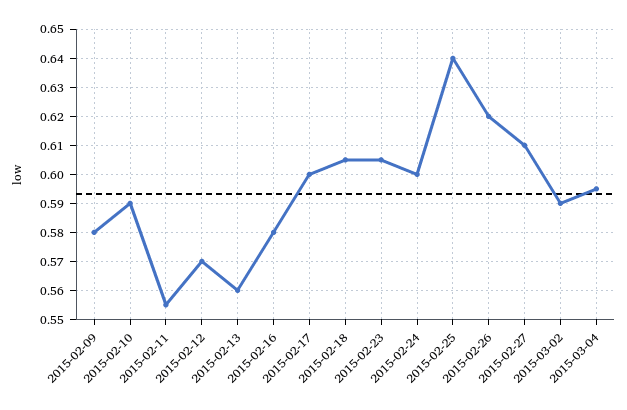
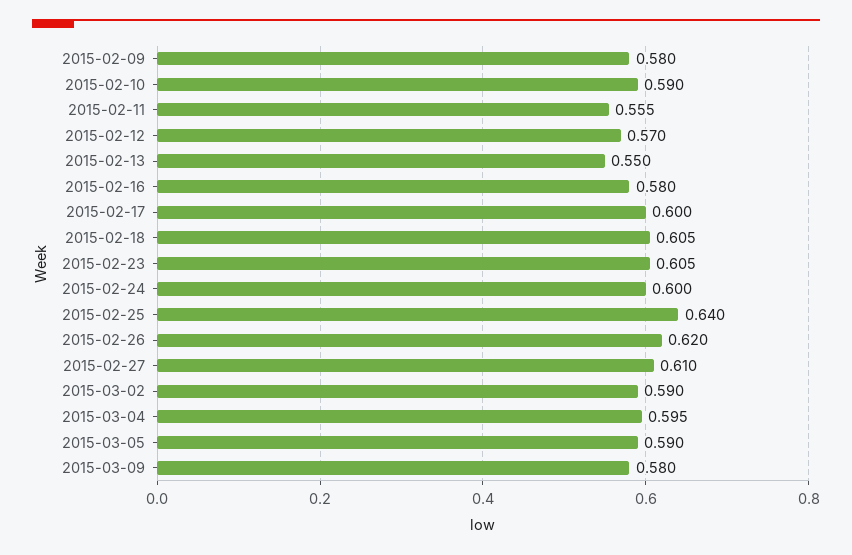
2015-02-13: 0.56 -> 0.55
2015-03-05: none -> 0.59
2015-03-09: none -> 0.58

